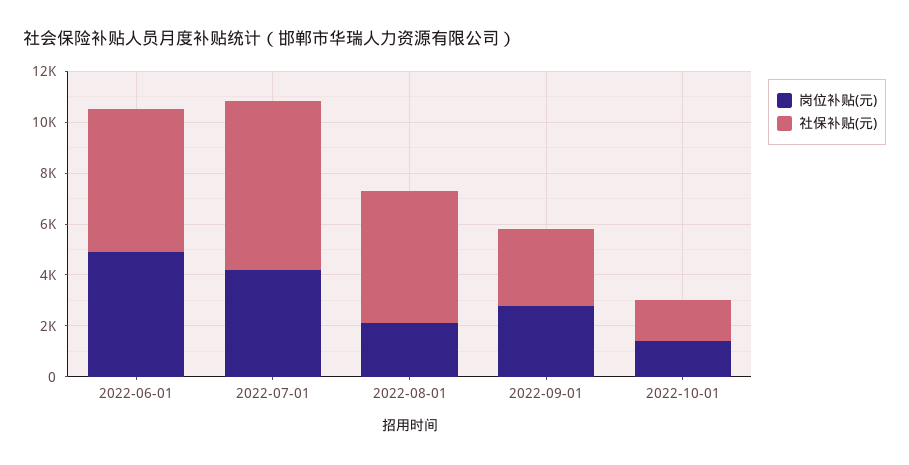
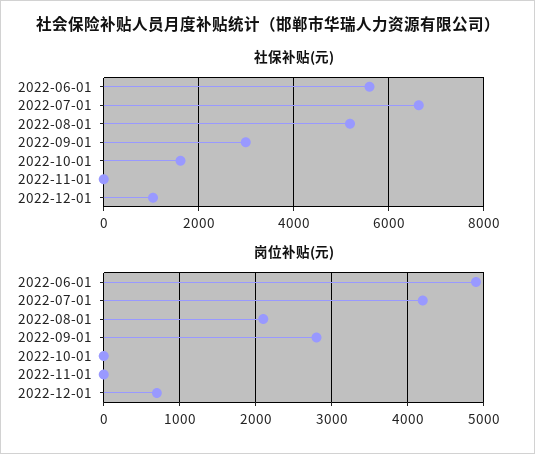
岗位补贴(元), 2022-10-01: 1500 -> 0
社保补贴(元), 2022-11-01: none -> 0
社保补贴(元), 2022-12-01: none -> 1000
岗位补贴(元), 2022-11-01: none -> 0
岗位补贴(元), 2022-12-01: none -> 700

